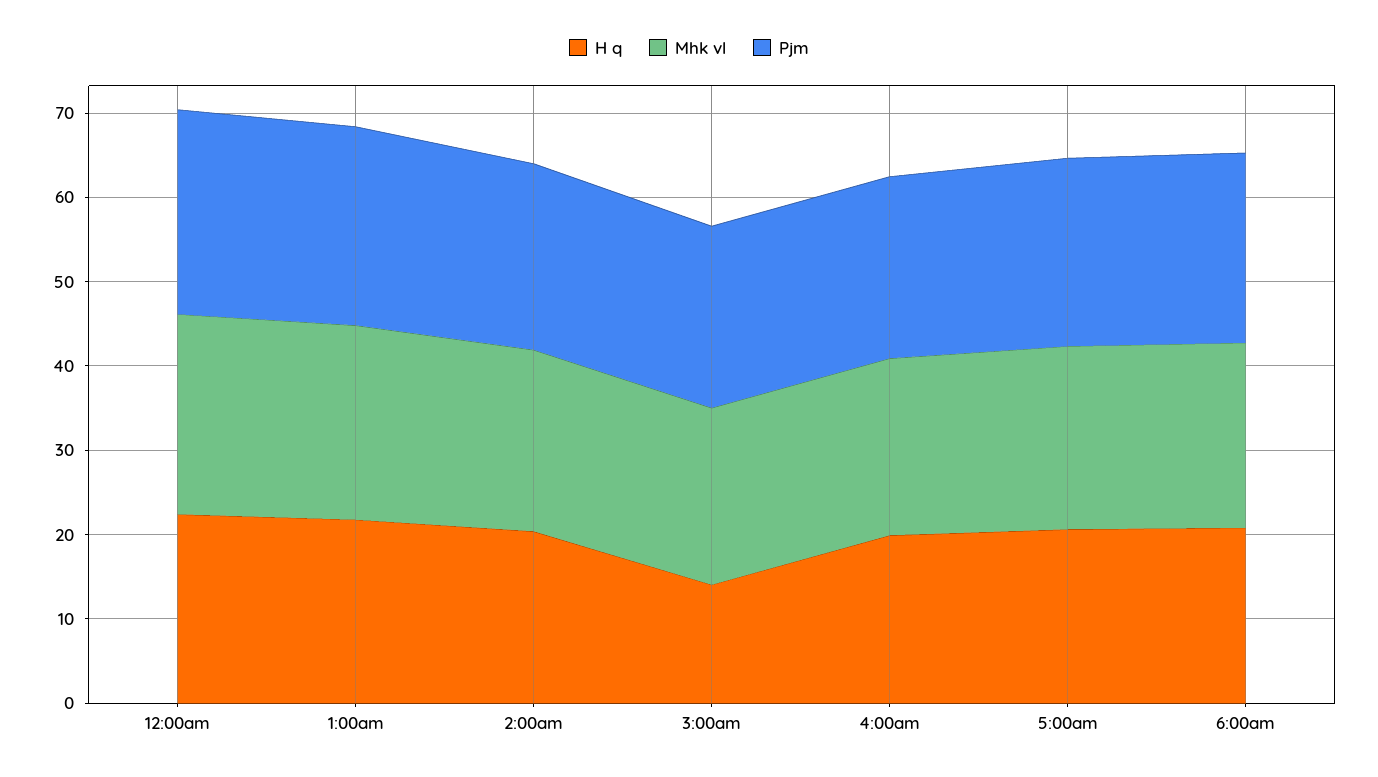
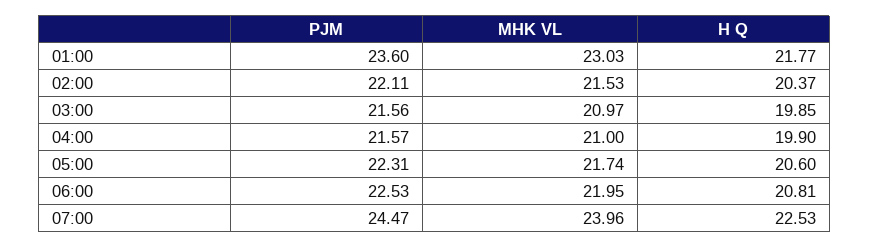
H q, 12:00am: 22 -> none
Mhk vl, 12:00am: 24 -> none
Pjm, 12:00am: 24 -> none
H q, 3:00am: 14 -> 19.85
Pjm, 07:00: none -> 24.47
Mhk vl, 07:00: none -> 23.96
H q, 07:00: none -> 22.53

